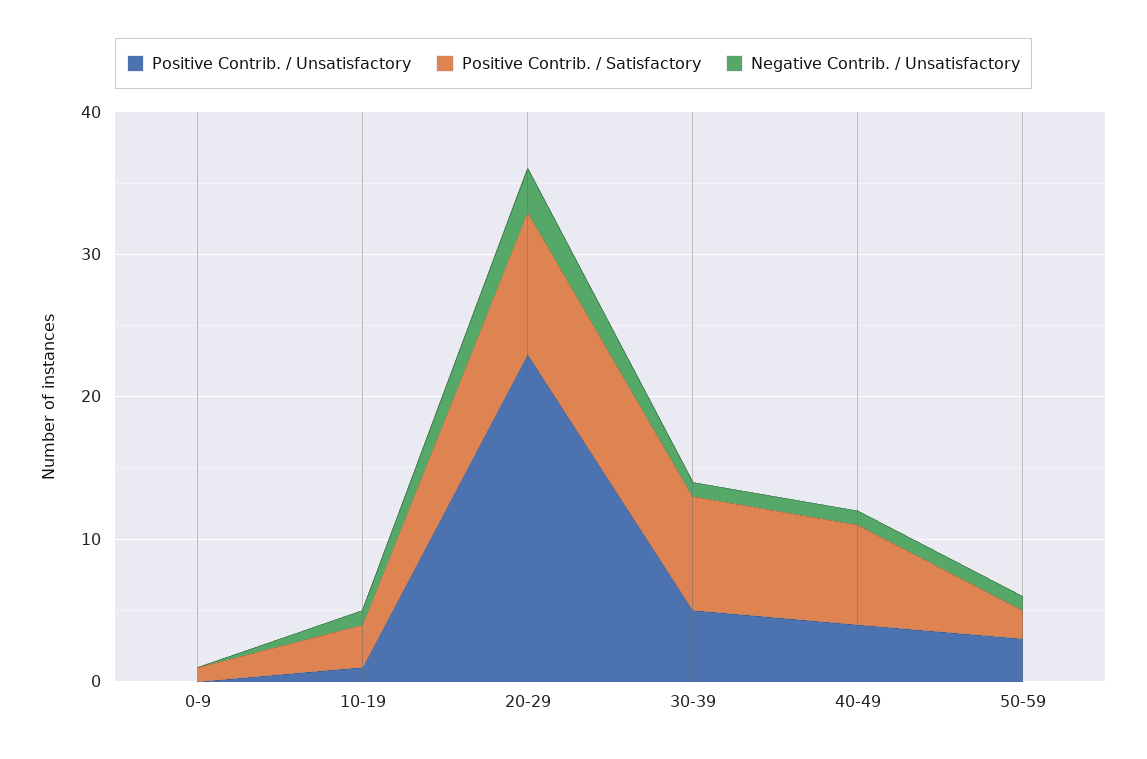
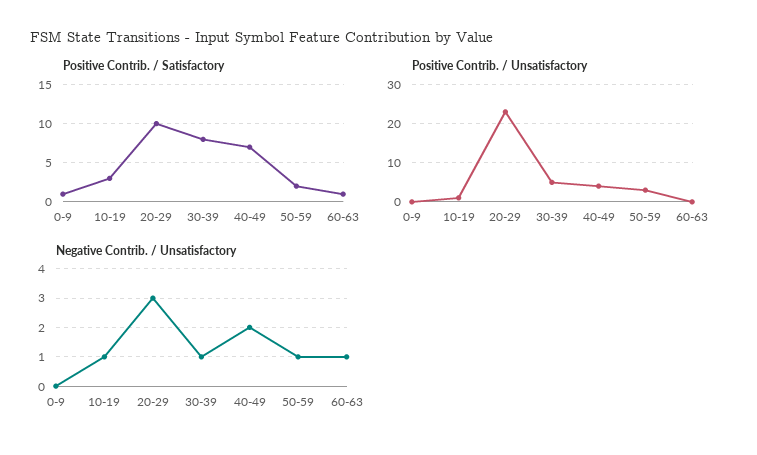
Negative Contrib. / Unsatisfactory, 40-49: 1 -> 2
Positive Contrib. / Satisfactory, 60-63: none -> 1
Positive Contrib. / Unsatisfactory, 60-63: none -> 0
Negative Contrib. / Unsatisfactory, 60-63: none -> 1

